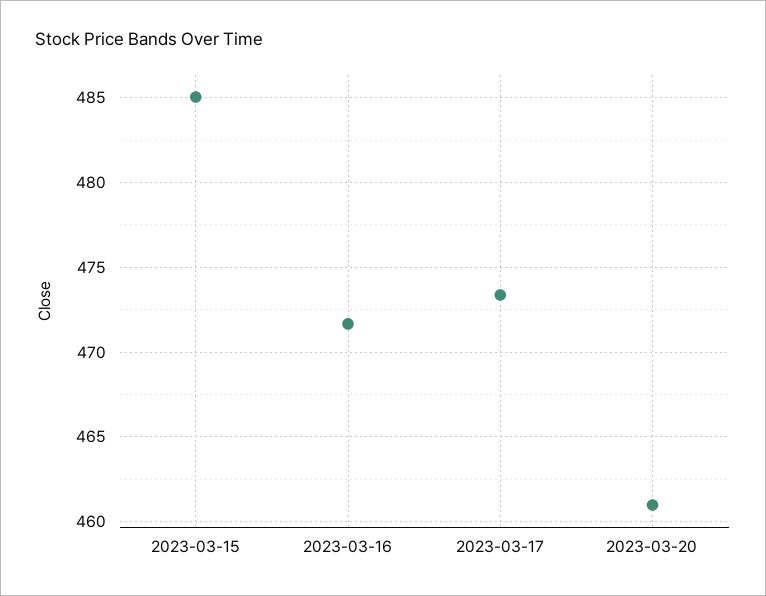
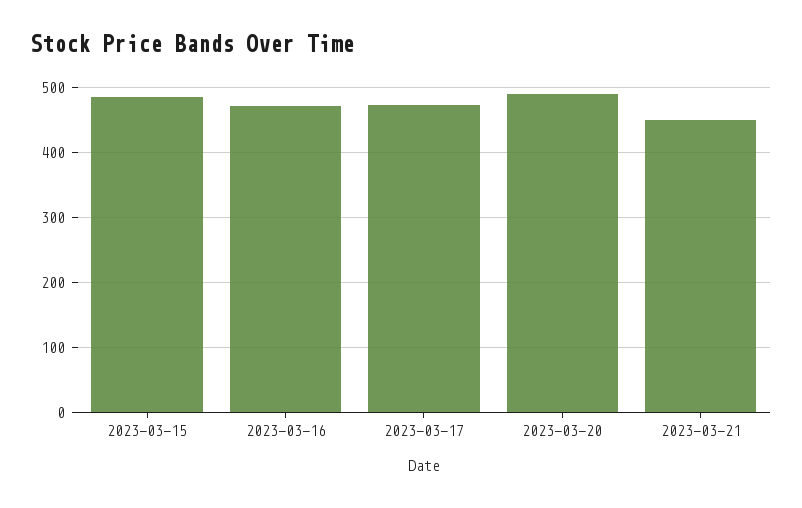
2023-03-20: 461 -> 490
2023-03-21: none -> 450

